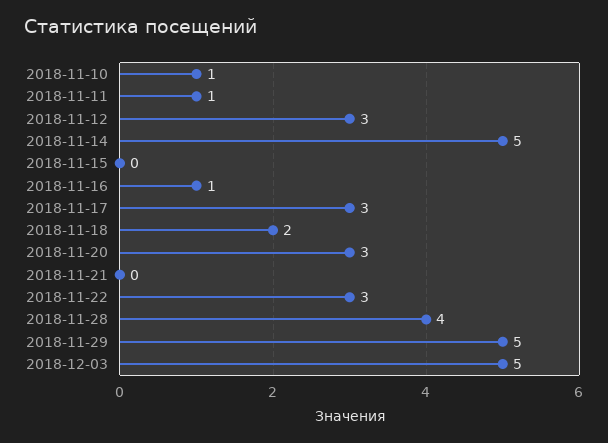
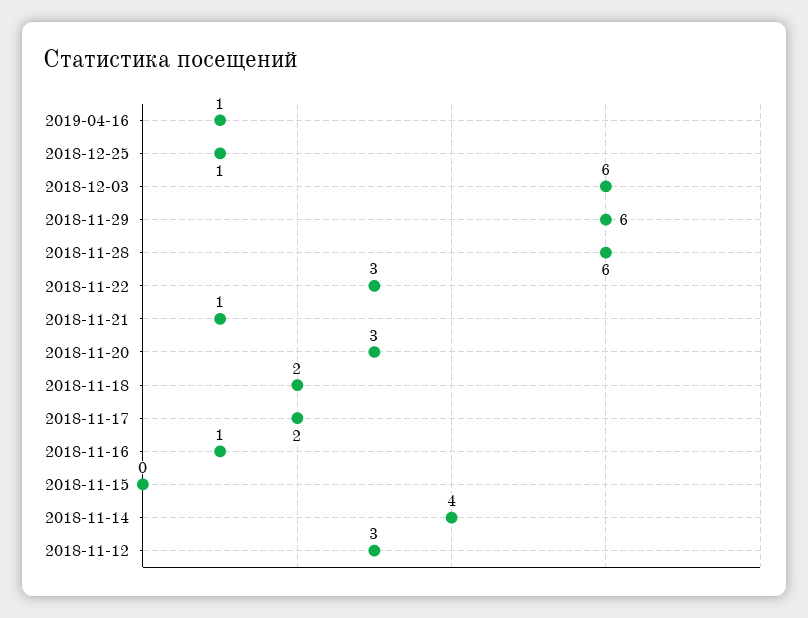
2018-11-10: 1 -> none
2018-11-11: 1 -> none
2018-11-14: 5 -> 4
2018-11-17: 3 -> 2
2018-11-21: 0 -> 1
2018-11-28: 4 -> 6
2018-11-29: 5 -> 6
2018-12-03: 5 -> 6
2019-04-16: none -> 1
2018-12-25: none -> 1

